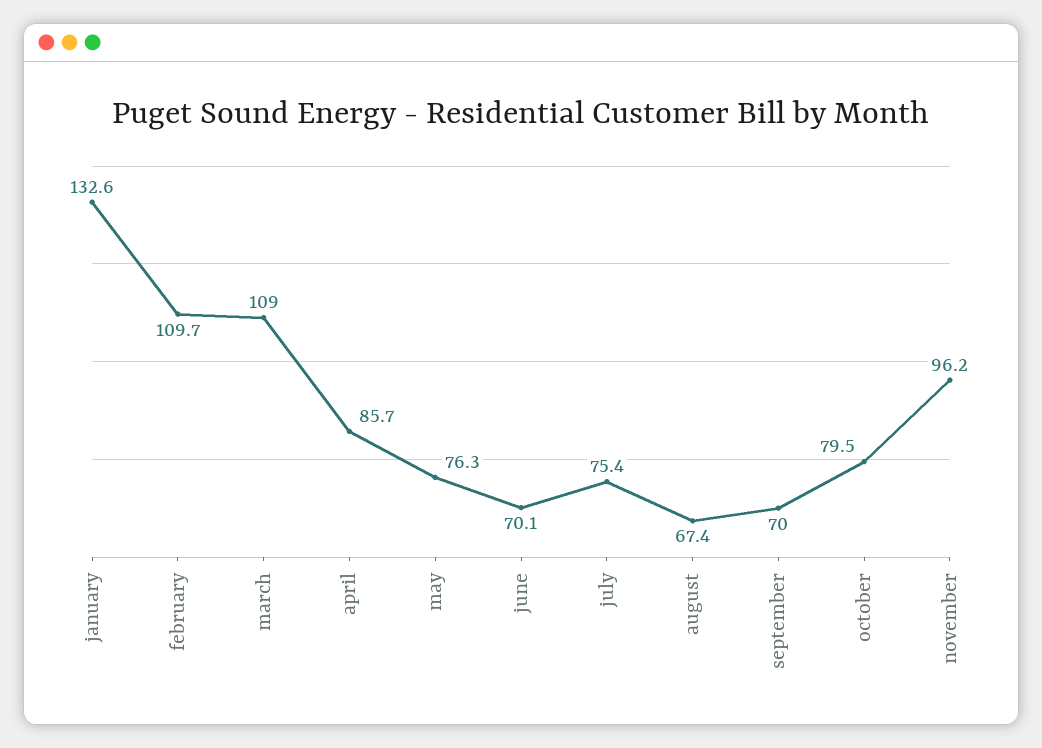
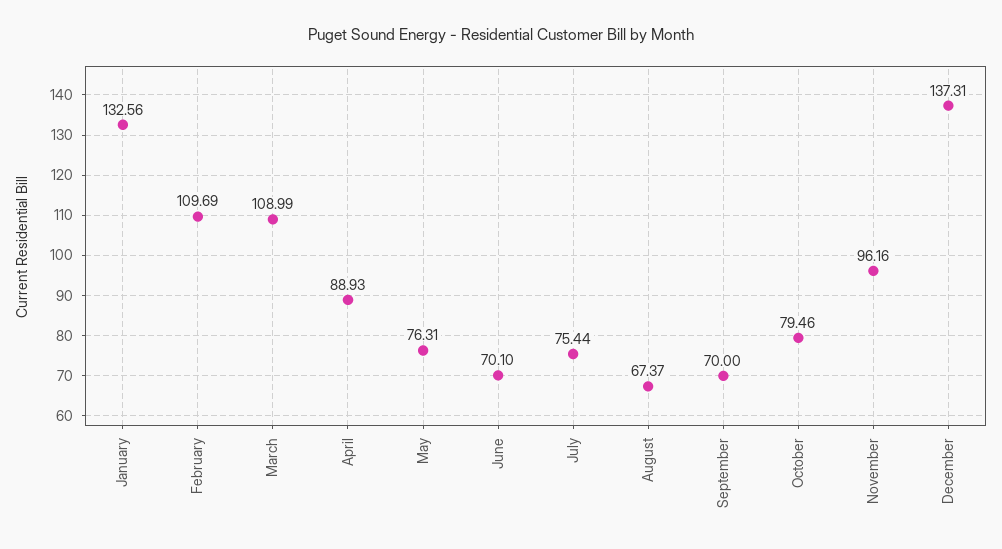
april: 85.7 -> 88.93
December: none -> 137.31

